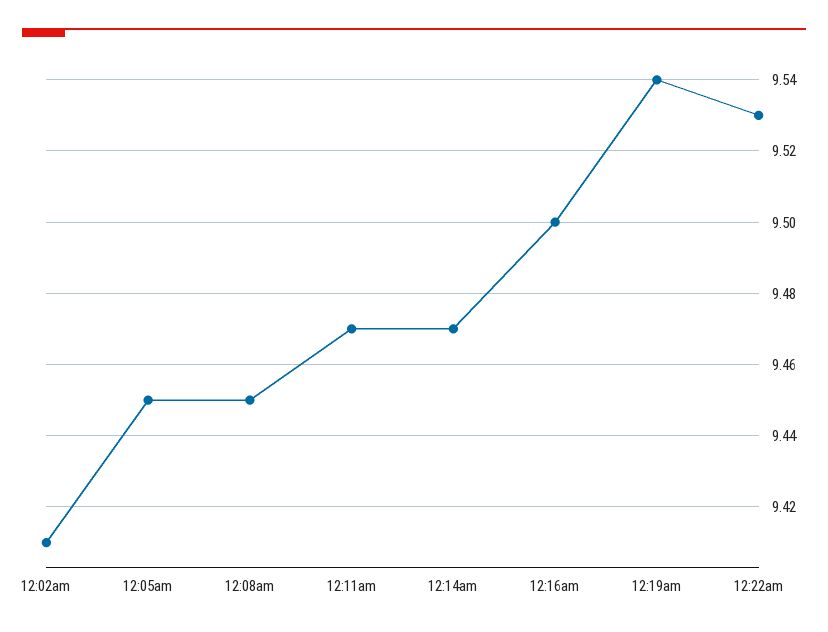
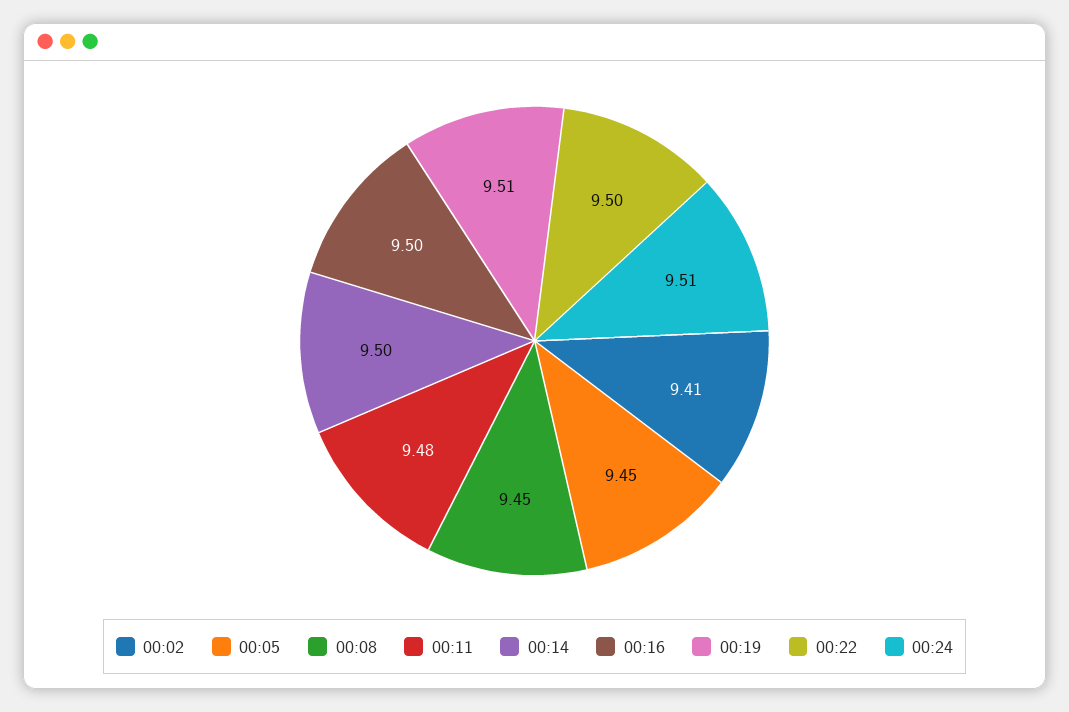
12:11am: 9.47 -> 9.48
12:14am: 9.47 -> 9.5
12:19am: 9.54 -> 9.51
12:22am: 9.53 -> 9.5
00:24: none -> 9.51

